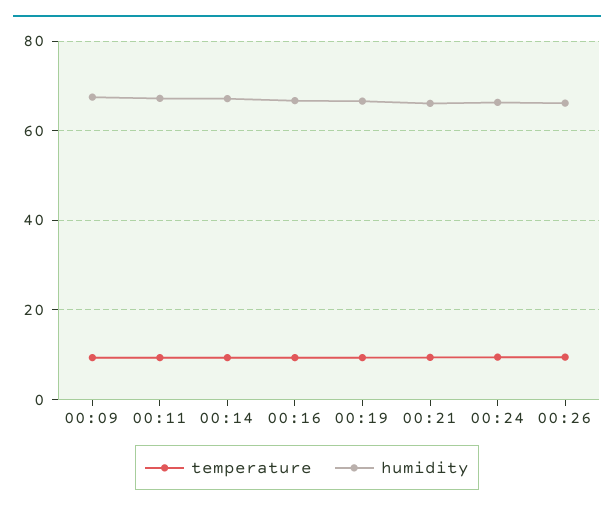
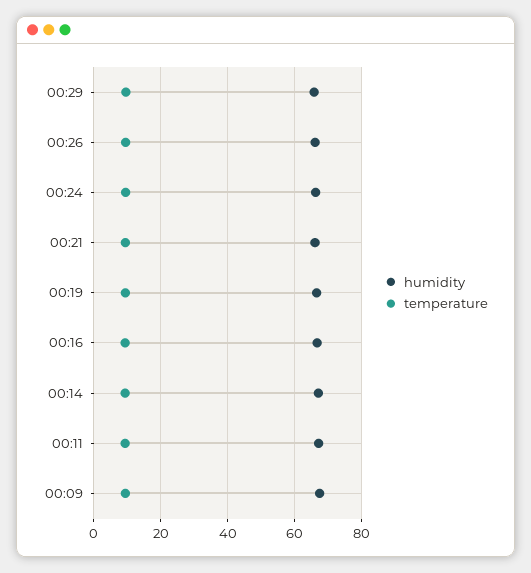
humidity, 00:29: none -> 66
temperature, 00:29: none -> 10

